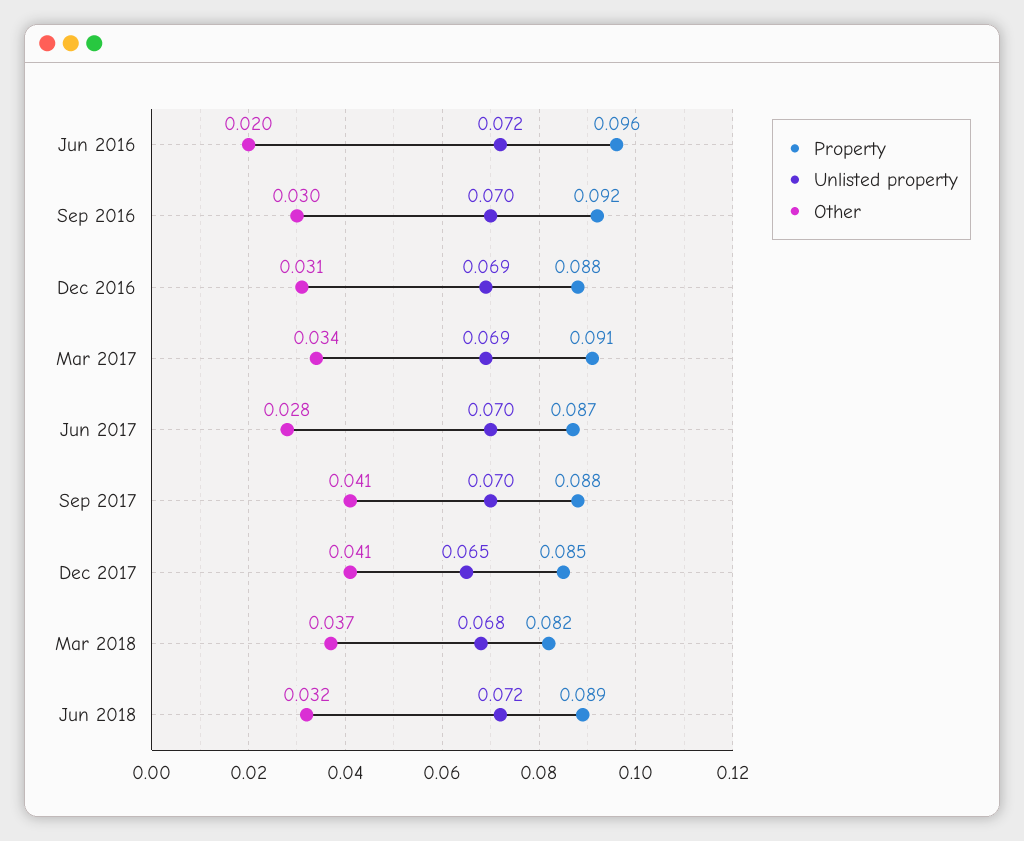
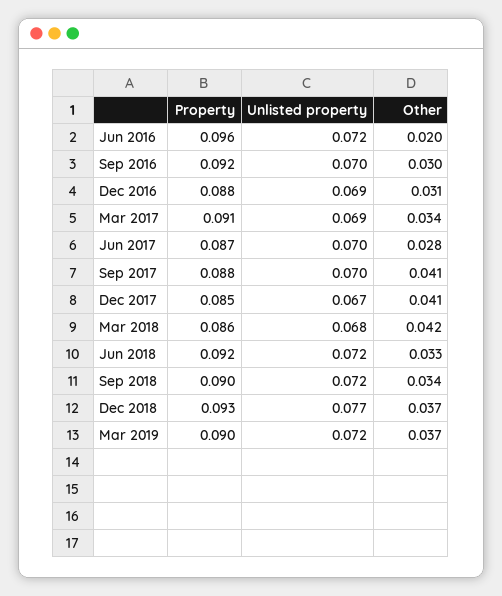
Unlisted property, Dec 2017: 0.065 -> 0.067
Property, Mar 2018: 0.082 -> 0.086
Other, Mar 2018: 0.037 -> 0.042
Property, Jun 2018: 0.089 -> 0.092
Other, Jun 2018: 0.032 -> 0.033
Property, Sep 2018: none -> 0.09
Unlisted property, Sep 2018: none -> 0.072
Other, Sep 2018: none -> 0.034
Property, Dec 2018: none -> 0.093
Unlisted property, Dec 2018: none -> 0.077
Other, Dec 2018: none -> 0.037
Property, Mar 2019: none -> 0.09
Unlisted property, Mar 2019: none -> 0.072
Other, Mar 2019: none -> 0.037

